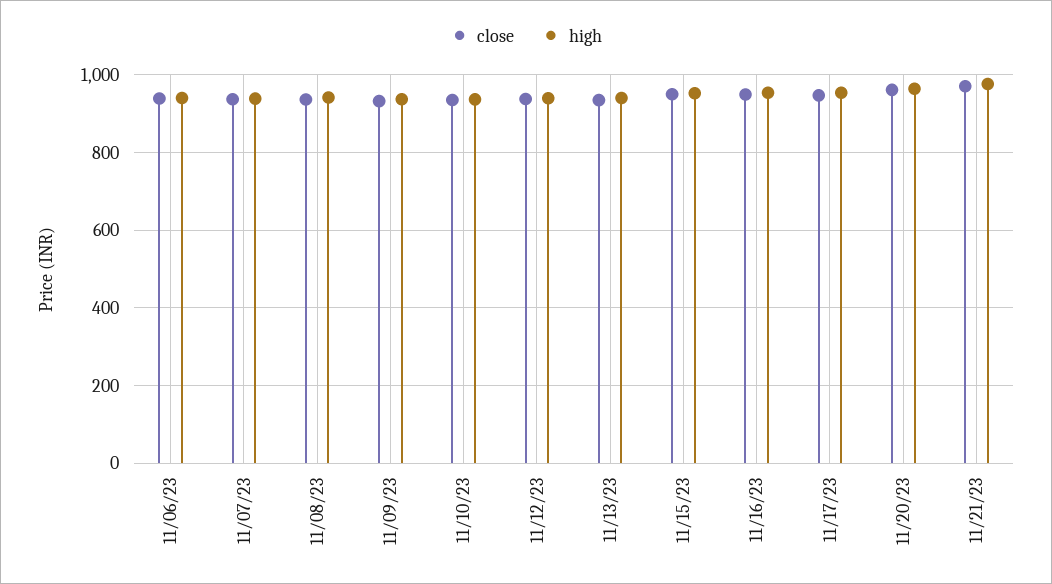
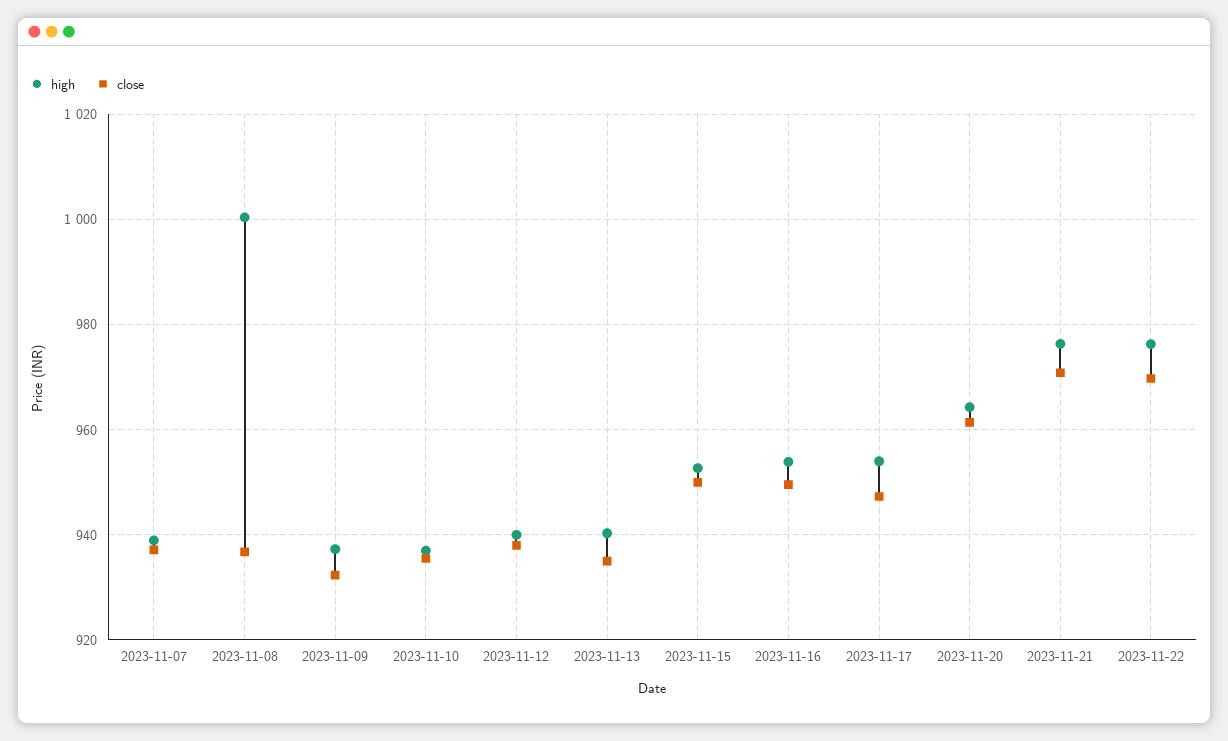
close, 11/06/23: 940 -> none
high, 11/06/23: 940 -> none
high, 11/08/23: 940 -> 1000
high, 2023-11-22: none -> 976
close, 2023-11-22: none -> 970

